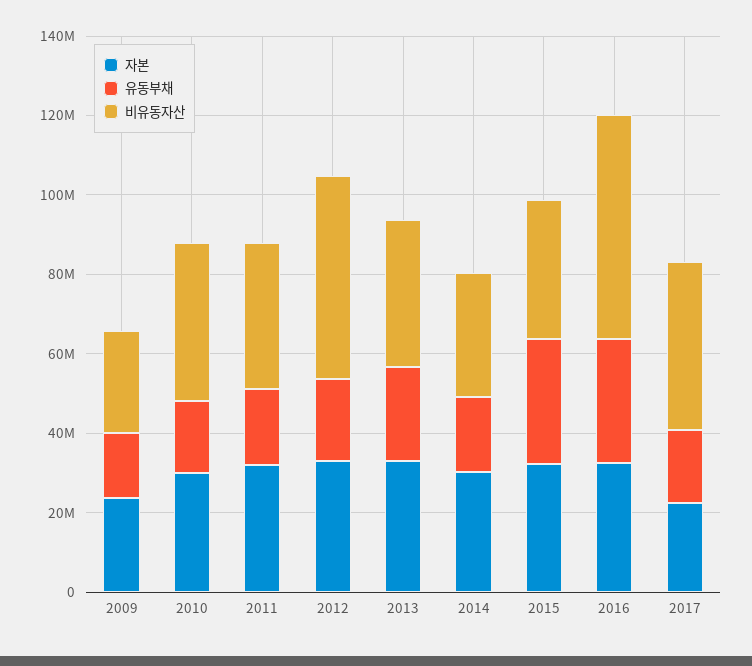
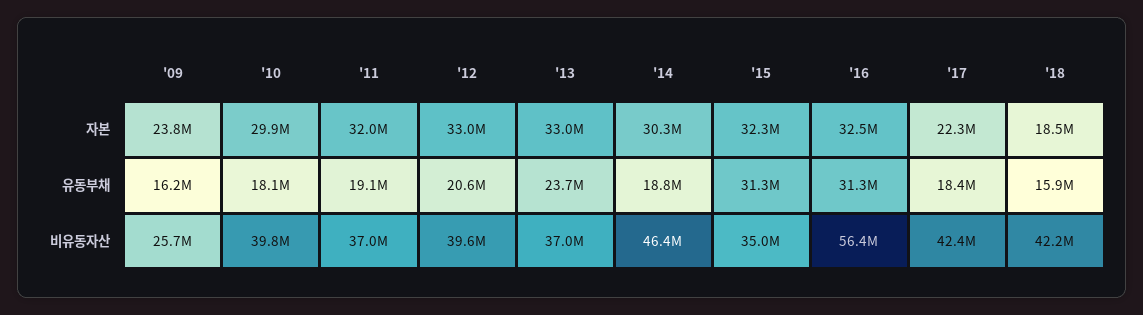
비유동자산, 2012: 50000000 -> 39600000
비유동자산, 2014: 30000000 -> 46400000
자본, '18: none -> 18500000
유동부채, '18: none -> 15900000
비유동자산, '18: none -> 42200000

